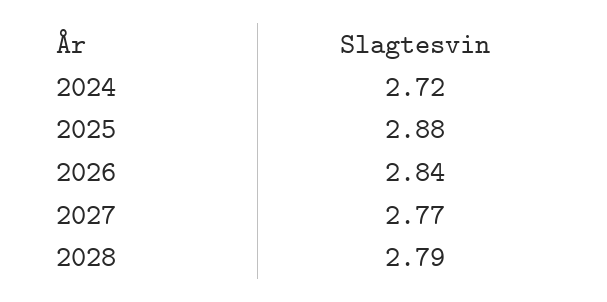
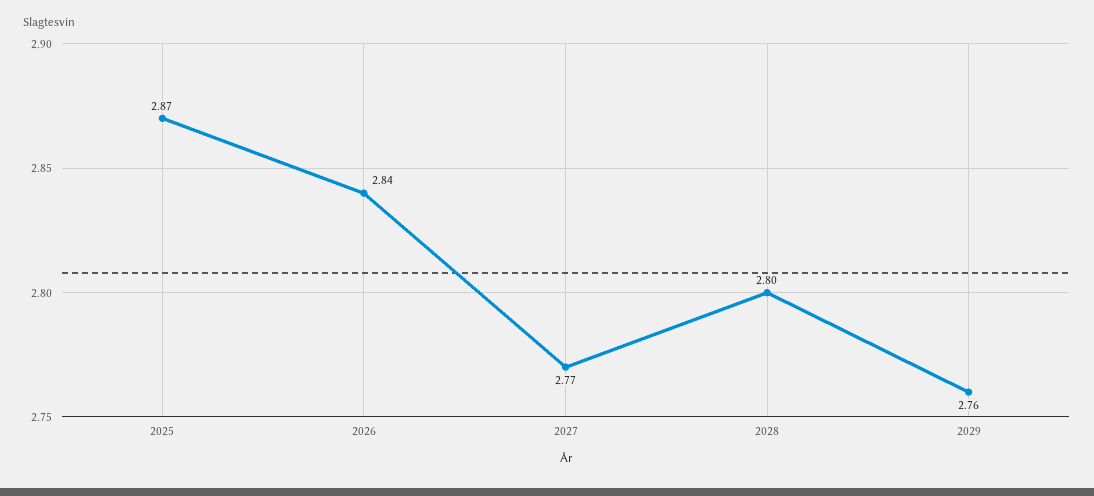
2024: 2.72 -> none
2025: 2.88 -> 2.87
2028: 2.79 -> 2.8
2029: none -> 2.76

